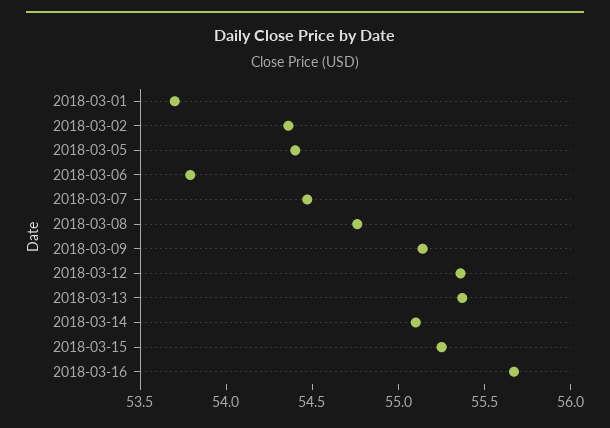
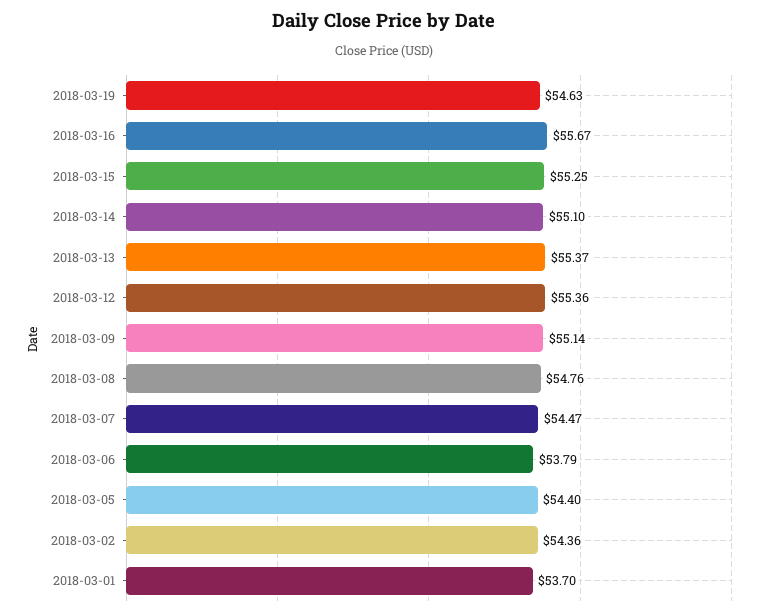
2018-03-19: none -> 54.63

